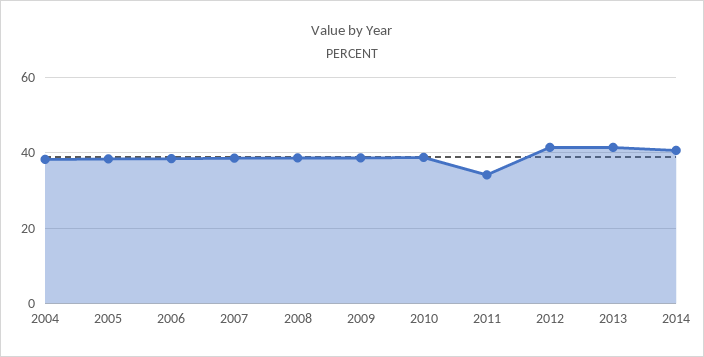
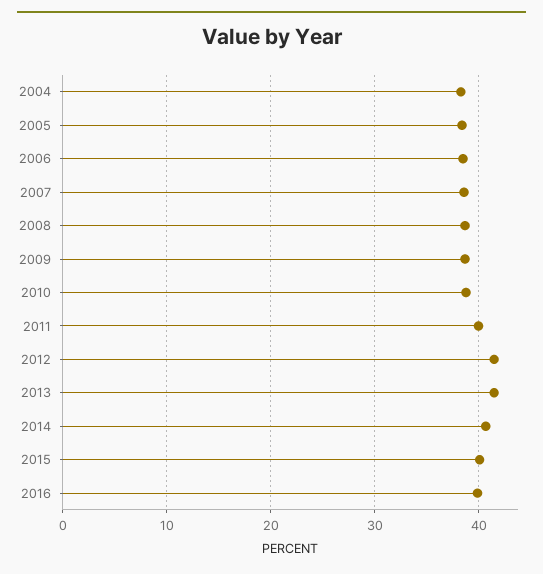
2011: 34 -> 40
2015: none -> 40
2016: none -> 40

